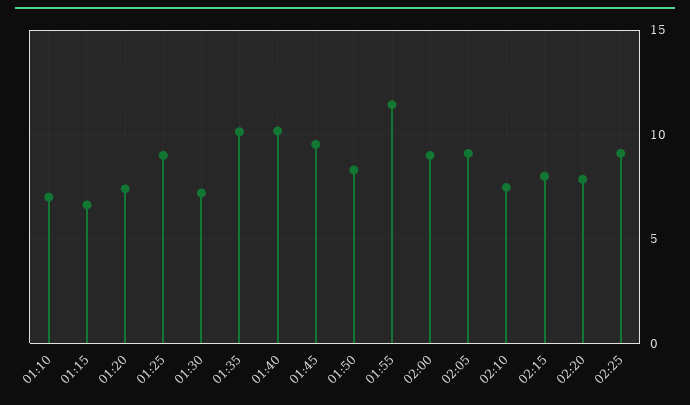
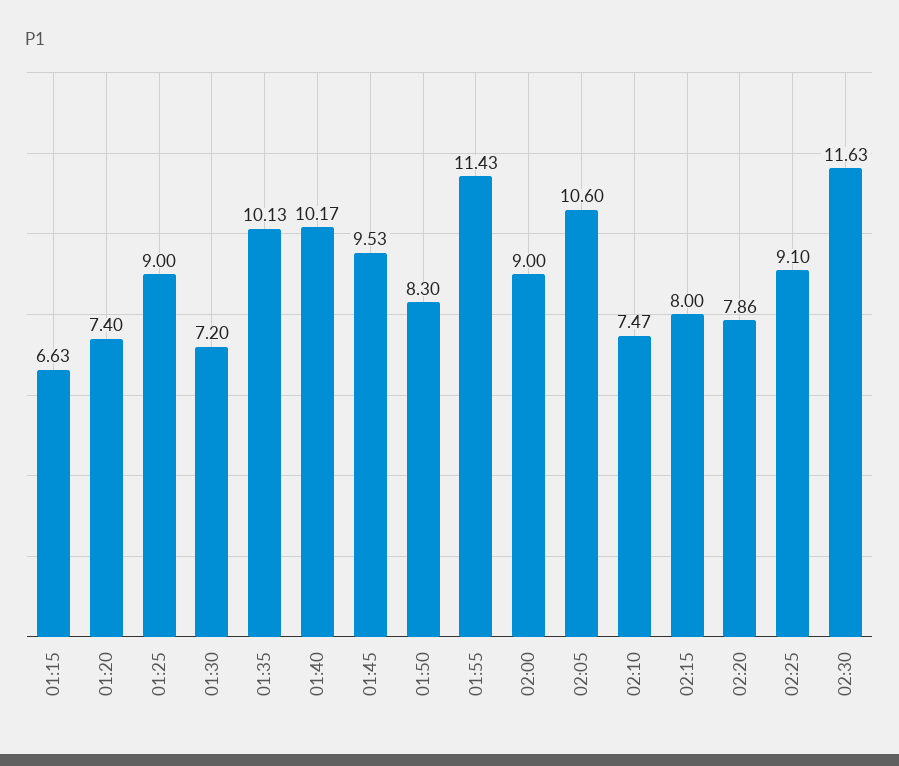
01:10: 7 -> none
02:05: 9 -> 10.6
02:30: none -> 11.63

